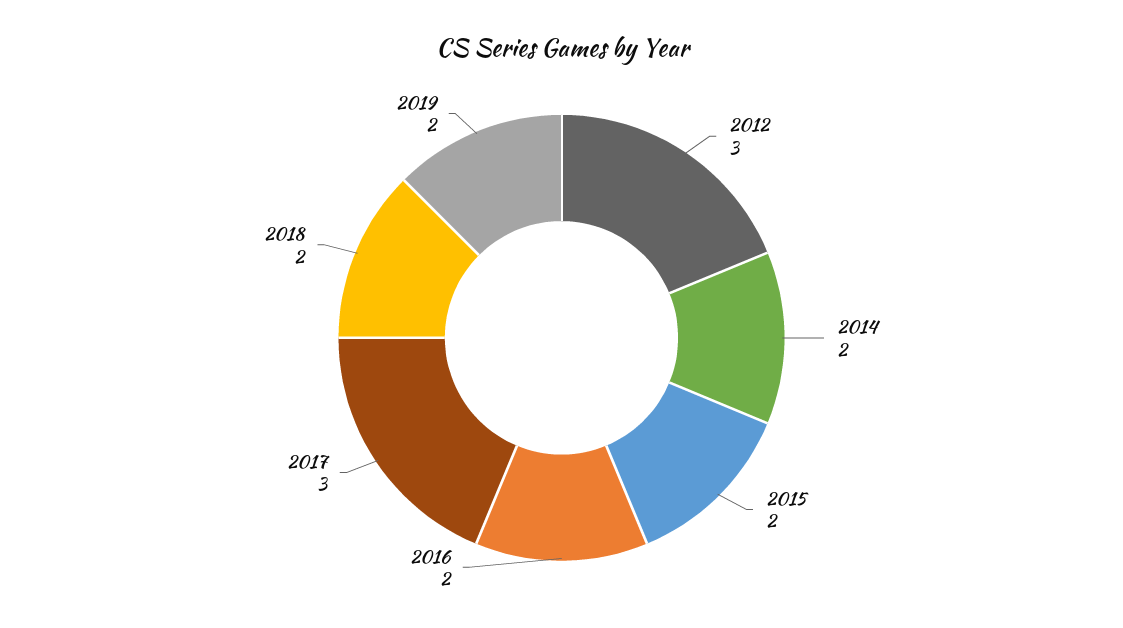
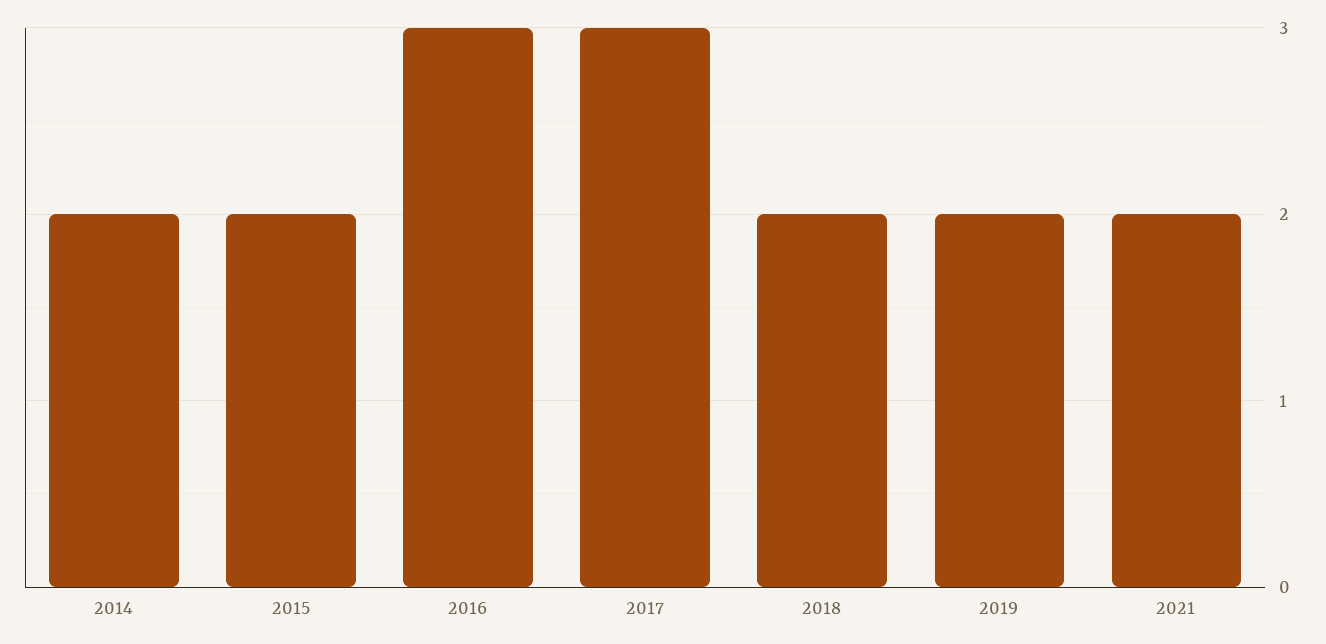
2012: 3 -> none
2016: 2 -> 3
2021: none -> 2

